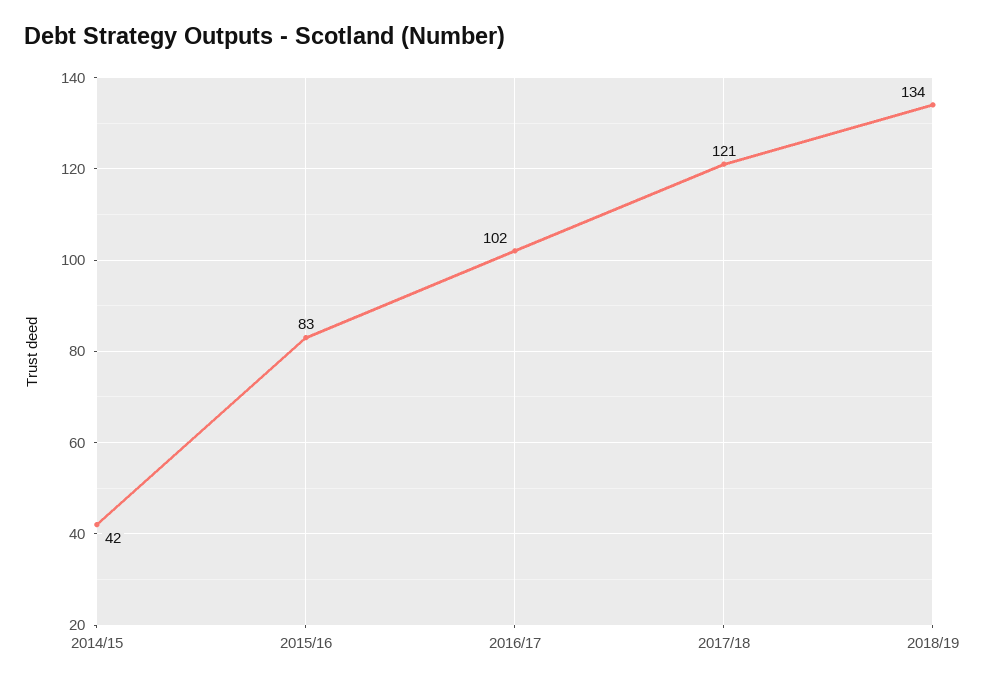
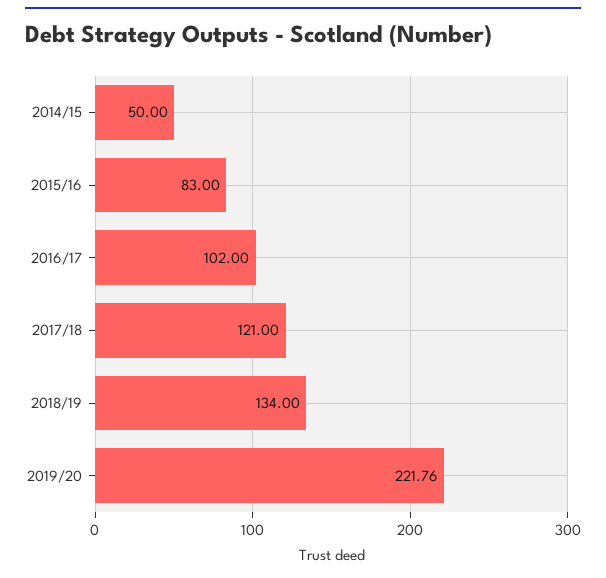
2014/15: 42 -> 50
2019/20: none -> 221.76

